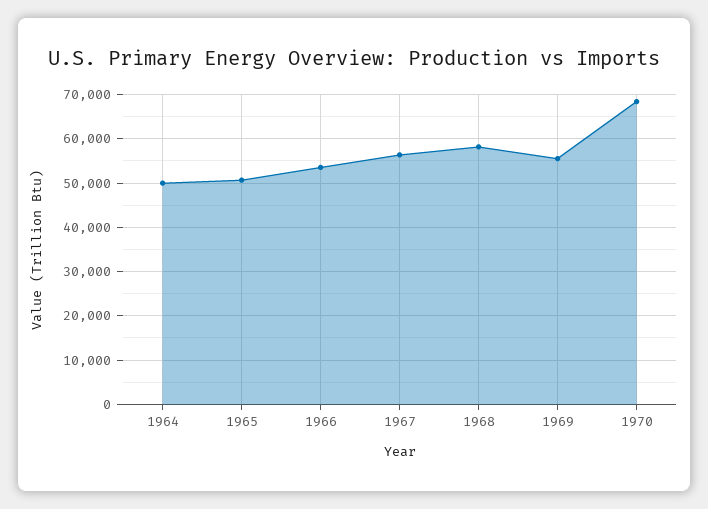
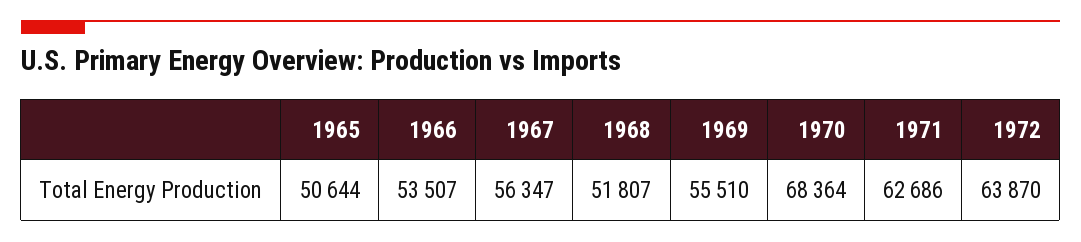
1964: 50000 -> none
1968: 58000 -> 51807
1971: none -> 62686
1972: none -> 63870

